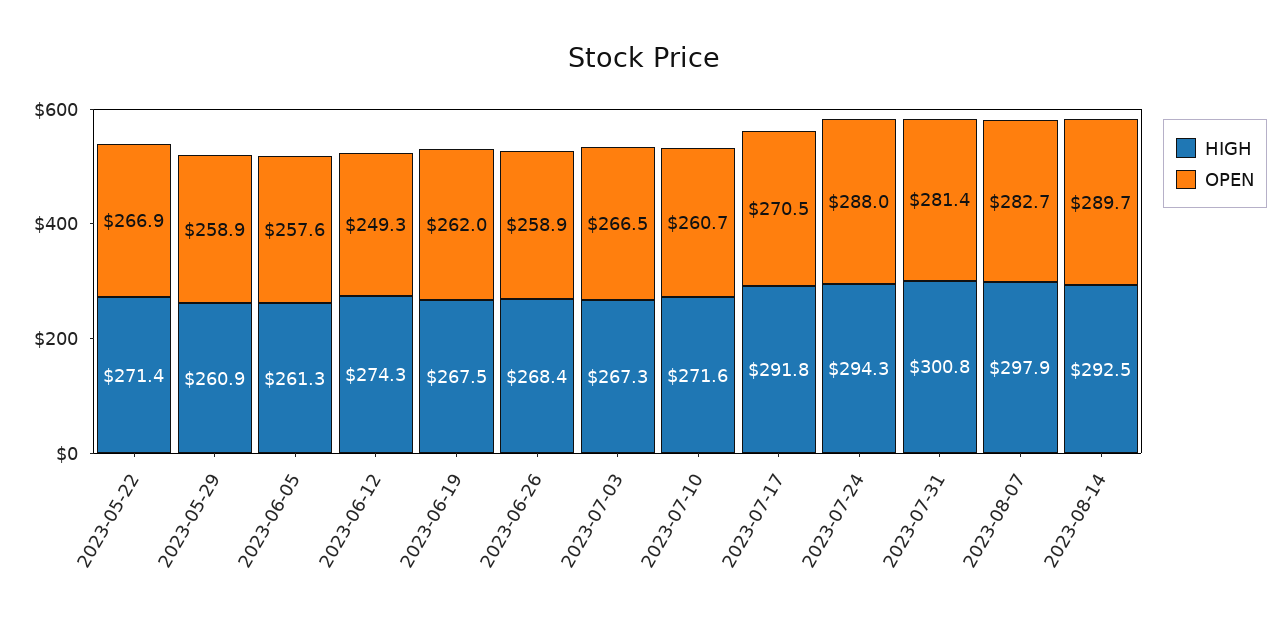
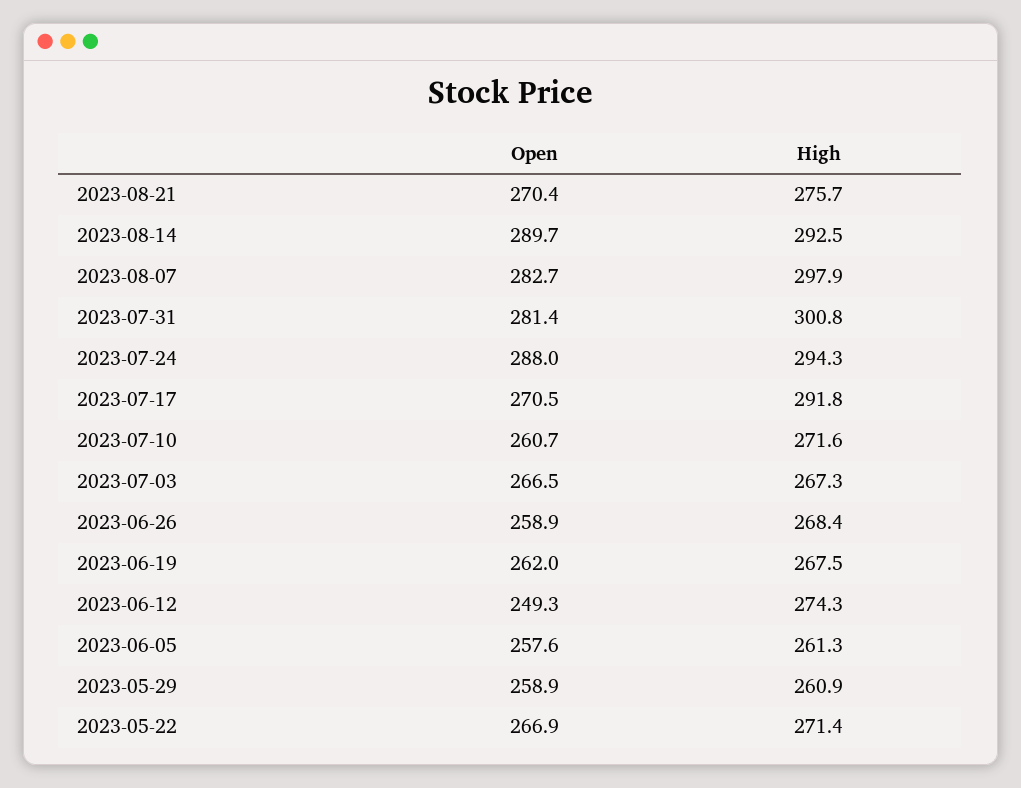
OPEN, 2023-08-21: none -> 270.4
HIGH, 2023-08-21: none -> 275.7

